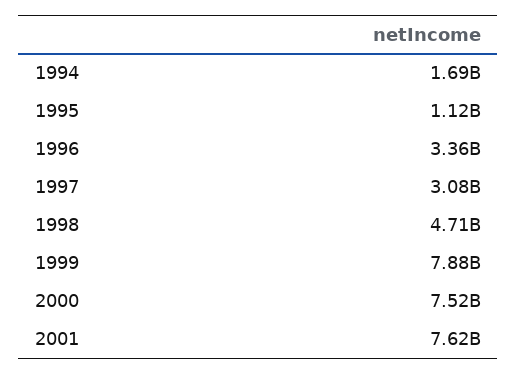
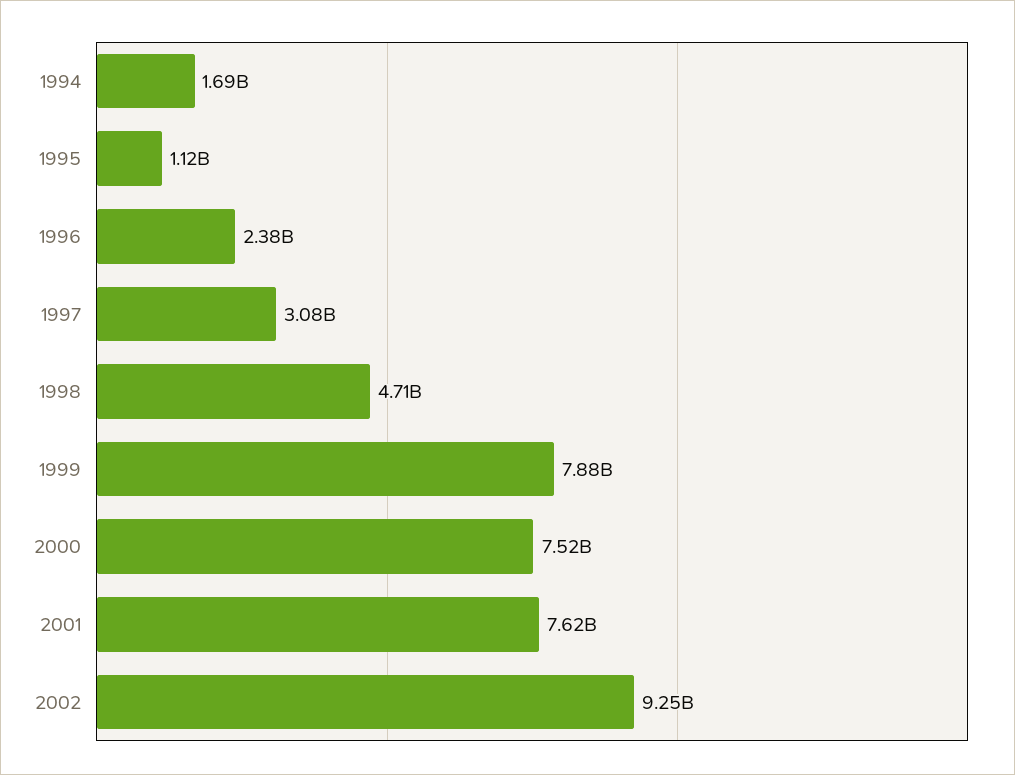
1996: 3360000000 -> 2380000000
2002: none -> 9250000000

